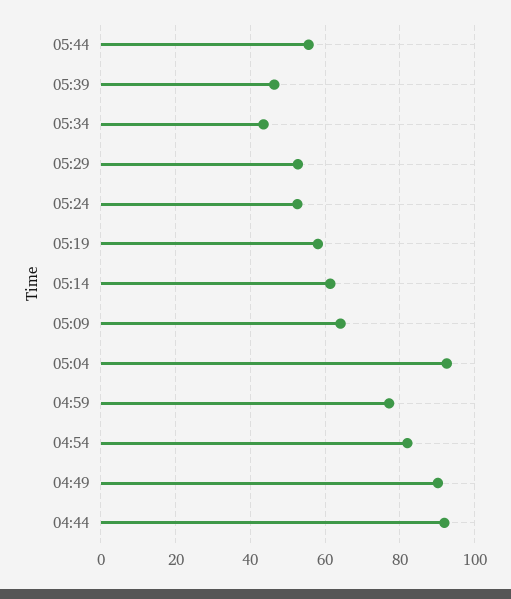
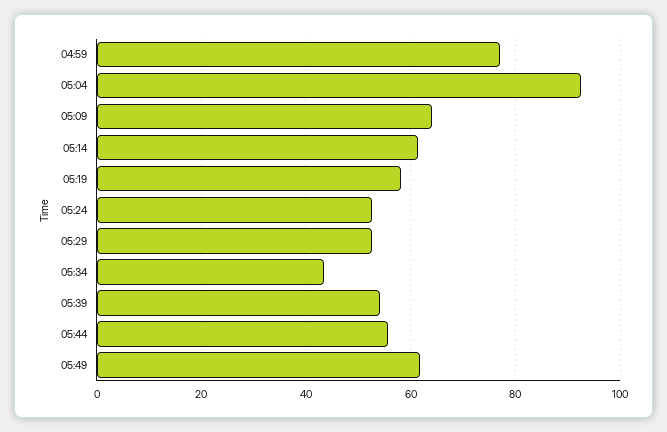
05:39: 46 -> 54
04:54: 82 -> none
04:49: 90 -> none
04:44: 92 -> none
05:49: none -> 62

